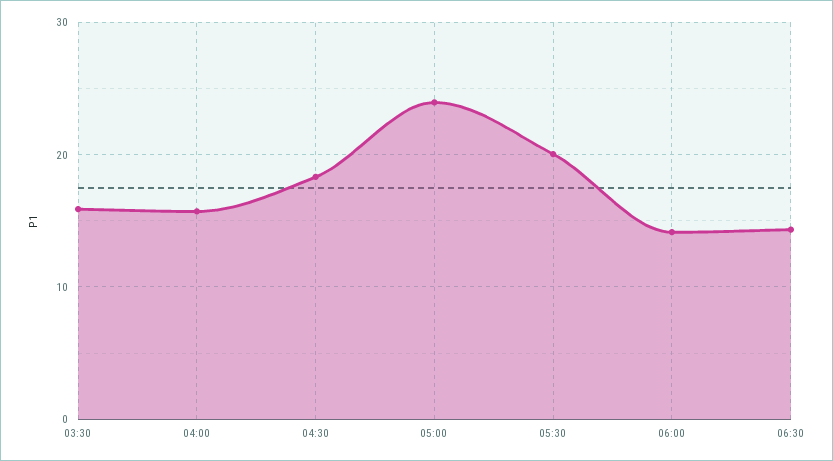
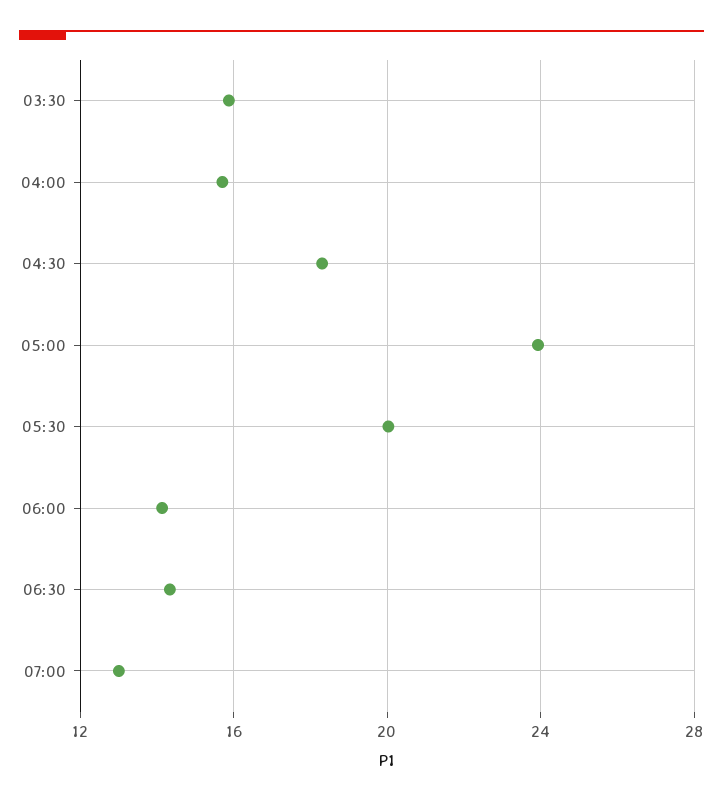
07:00: none -> 13

